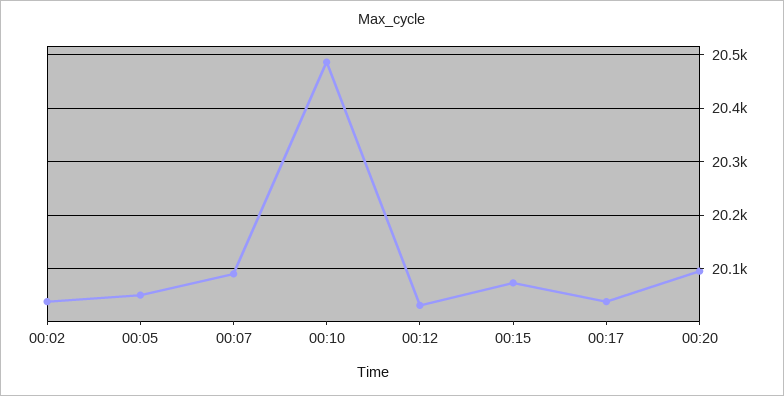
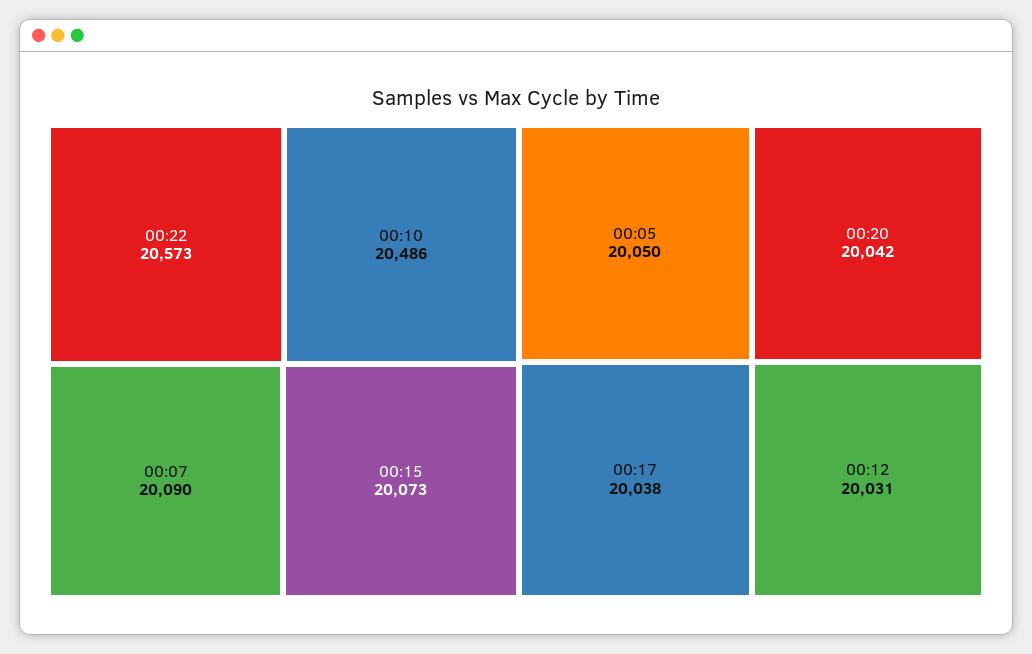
00:02: 20040 -> none
00:20: 20100 -> 20042
00:22: none -> 20573

